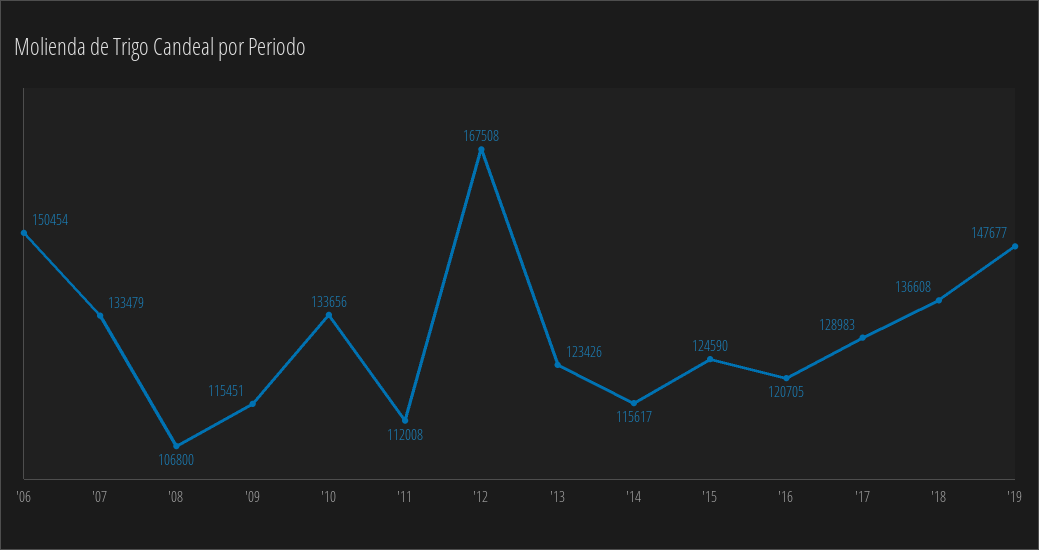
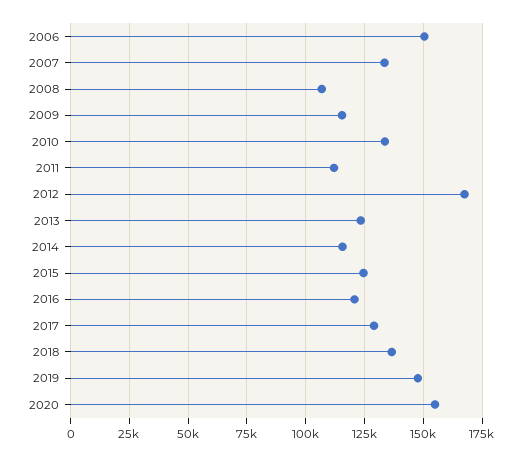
2020: none -> 155000

